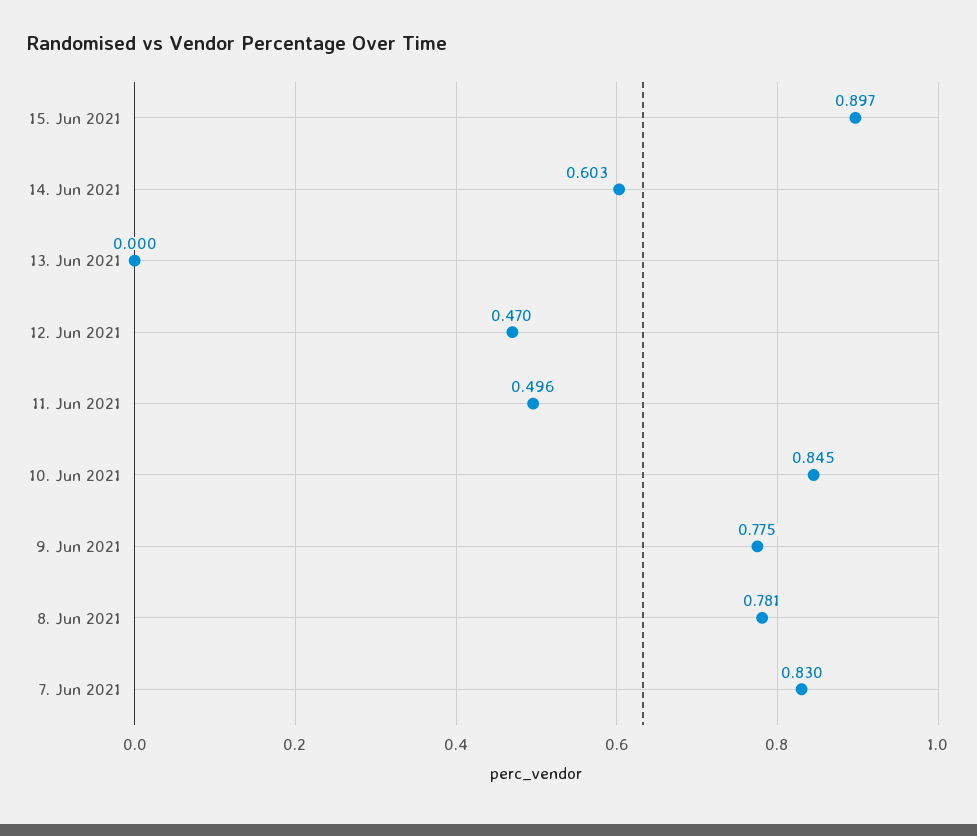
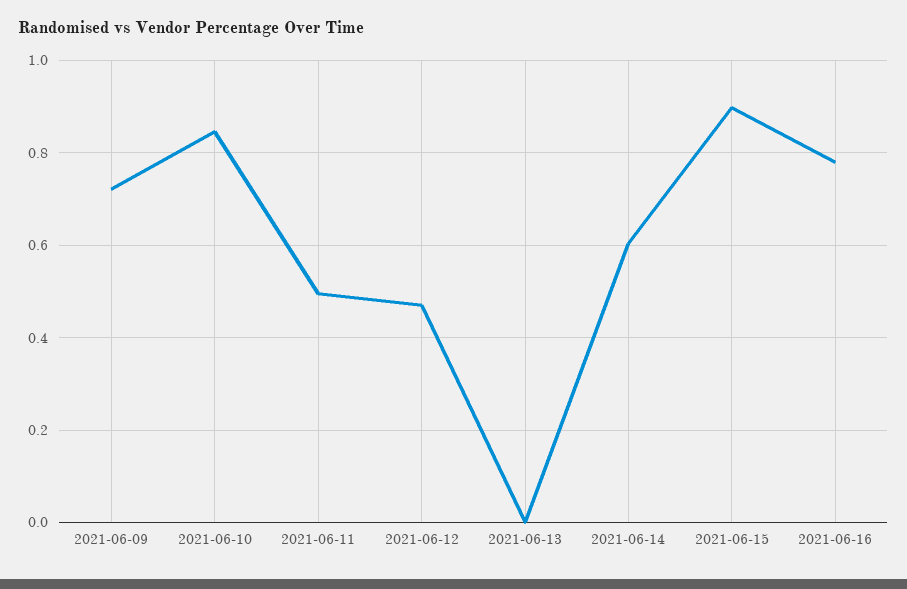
9. Jun 2021: 0.775 -> 0.72
8. Jun 2021: 0.781 -> none
7. Jun 2021: 0.83 -> none
2021-06-16: none -> 0.78

